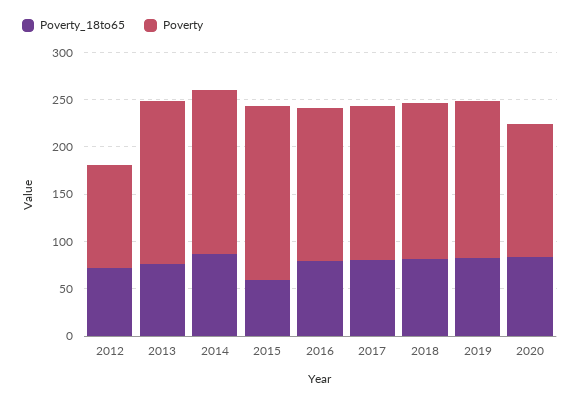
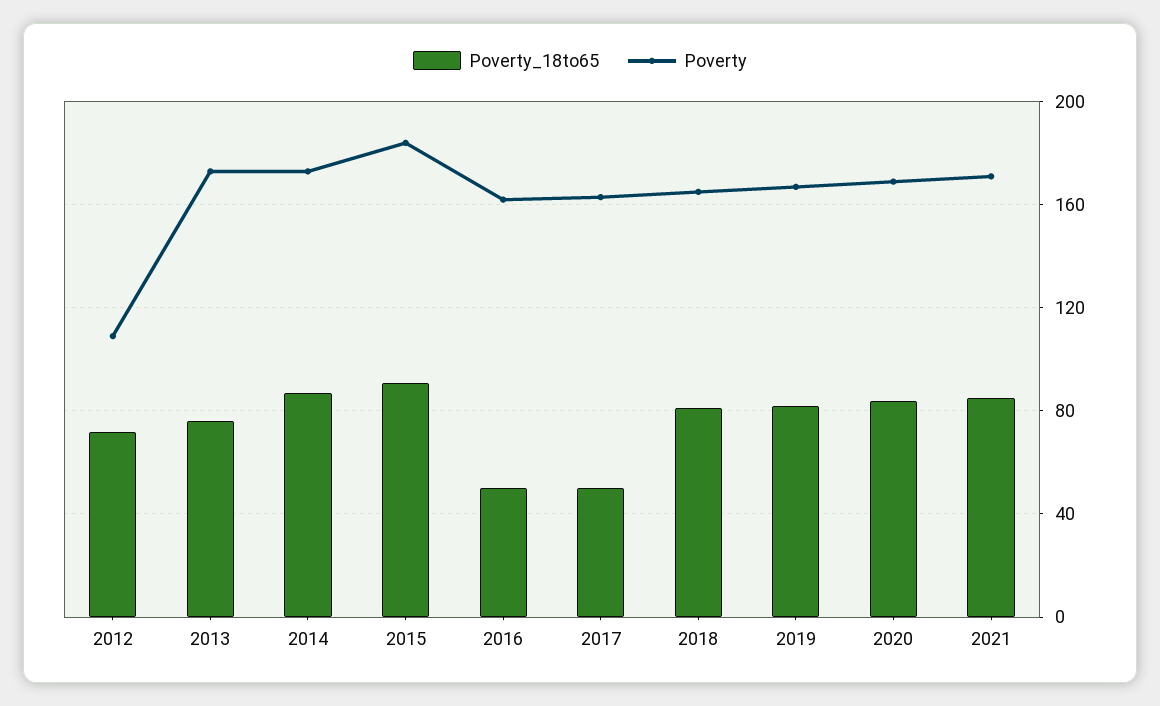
Poverty_18to65, 2015: 60 -> 90
Poverty_18to65, 2016: 80 -> 50
Poverty_18to65, 2017: 80 -> 50
Poverty, 2020: 140 -> 170
Poverty_18to65, 2021: none -> 85
Poverty, 2021: none -> 170

